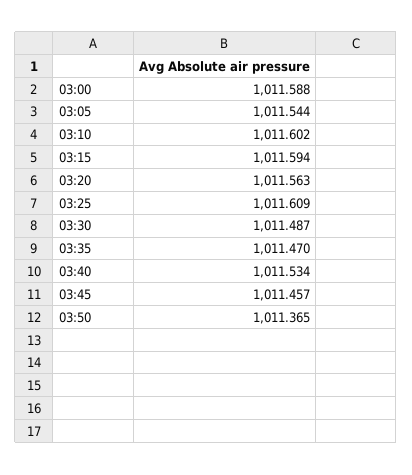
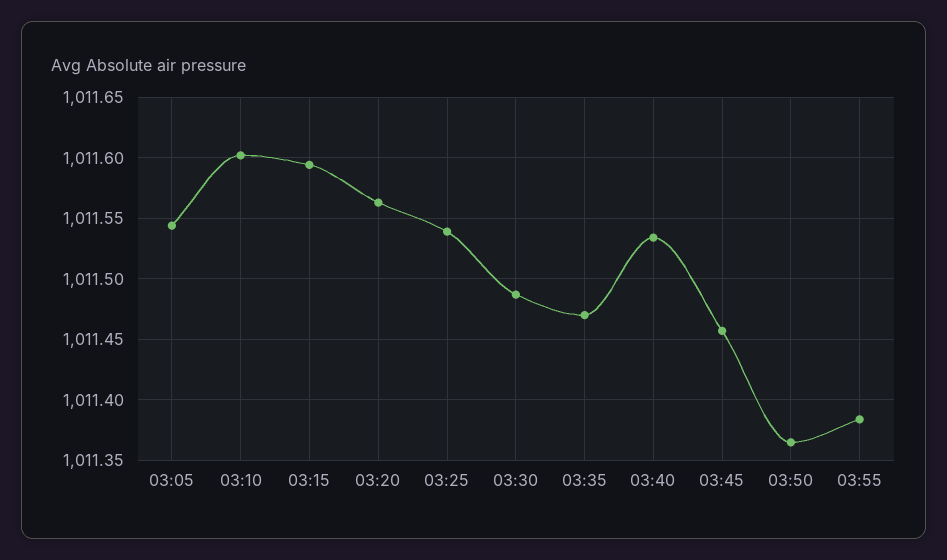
03:00: 1011.588 -> none
03:25: 1011.609 -> 1011.54
03:55: none -> 1011.385

